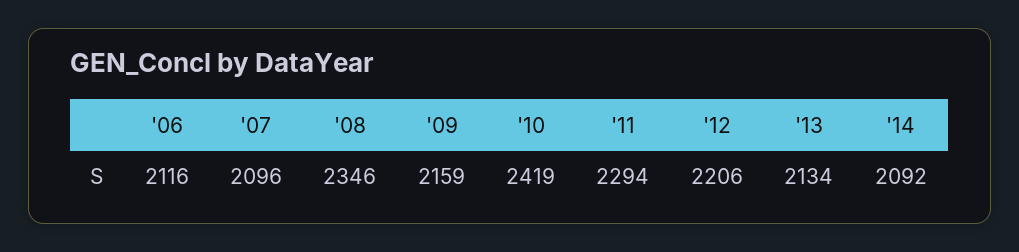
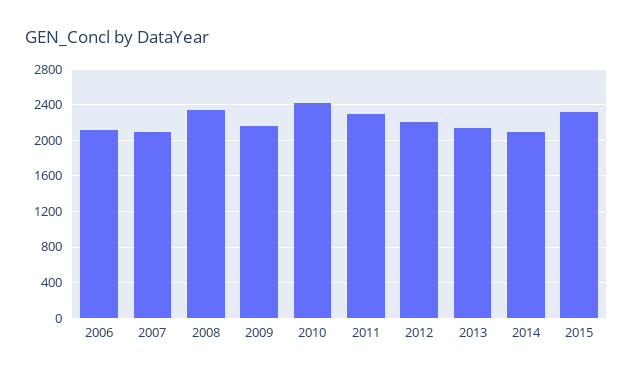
2015: none -> 2300

